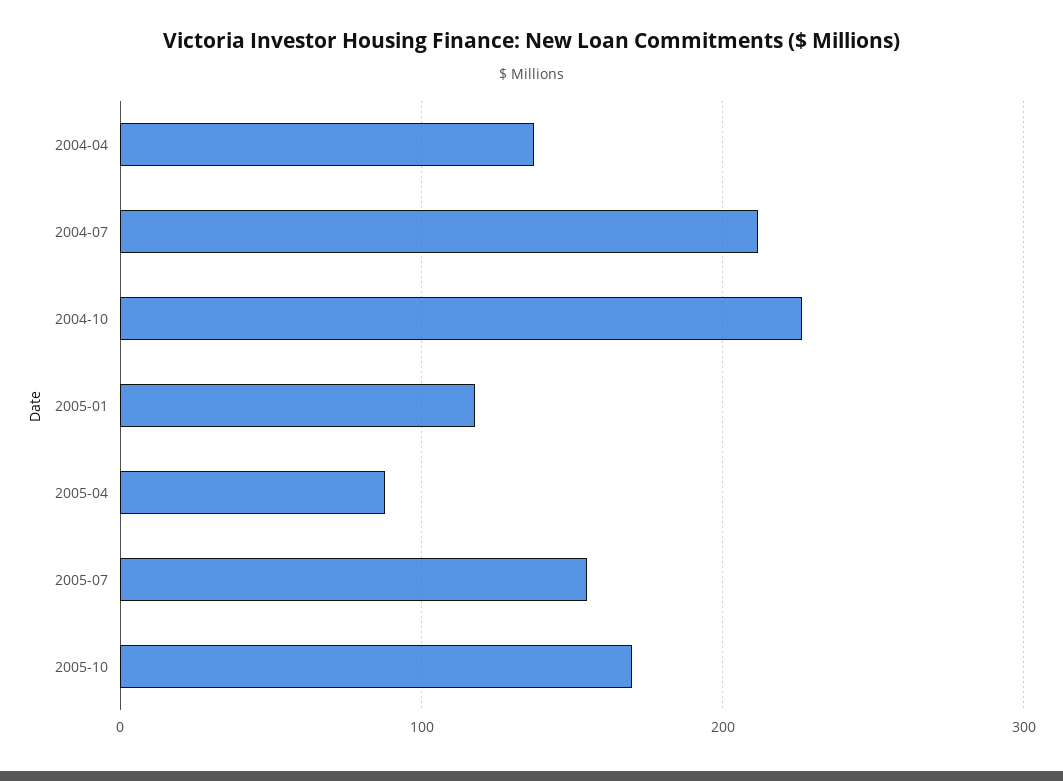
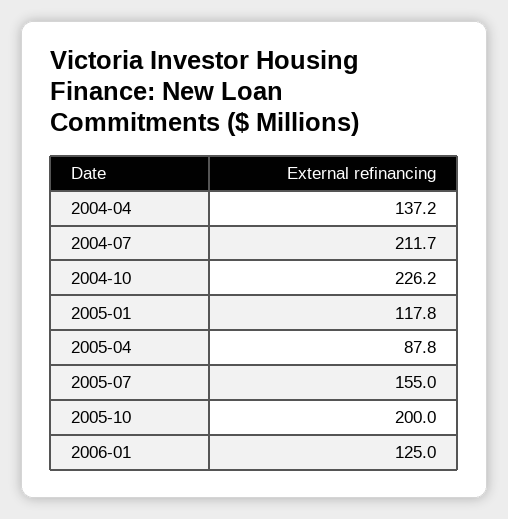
2005-10: 170 -> 200
2006-01: none -> 125

